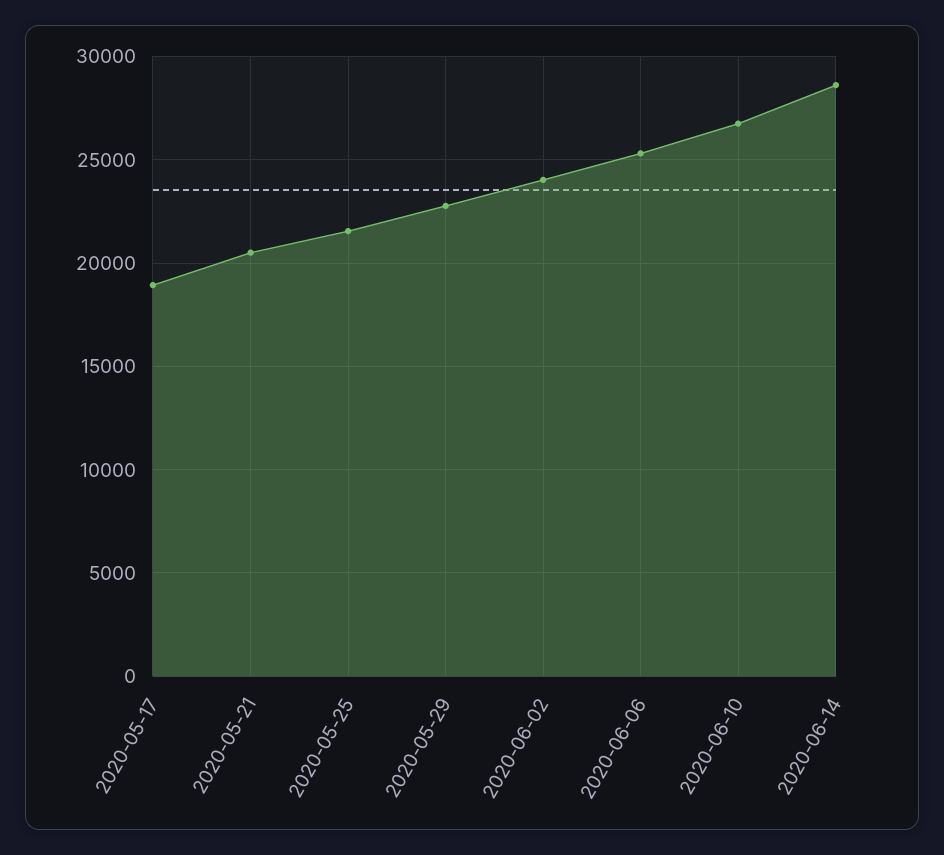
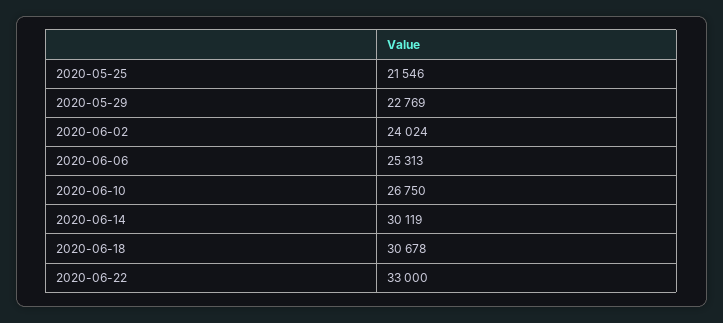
2020-05-17: 19000 -> none
2020-05-21: 20500 -> none
2020-06-14: 28500 -> 30119
2020-06-18: none -> 30678
2020-06-22: none -> 33000

